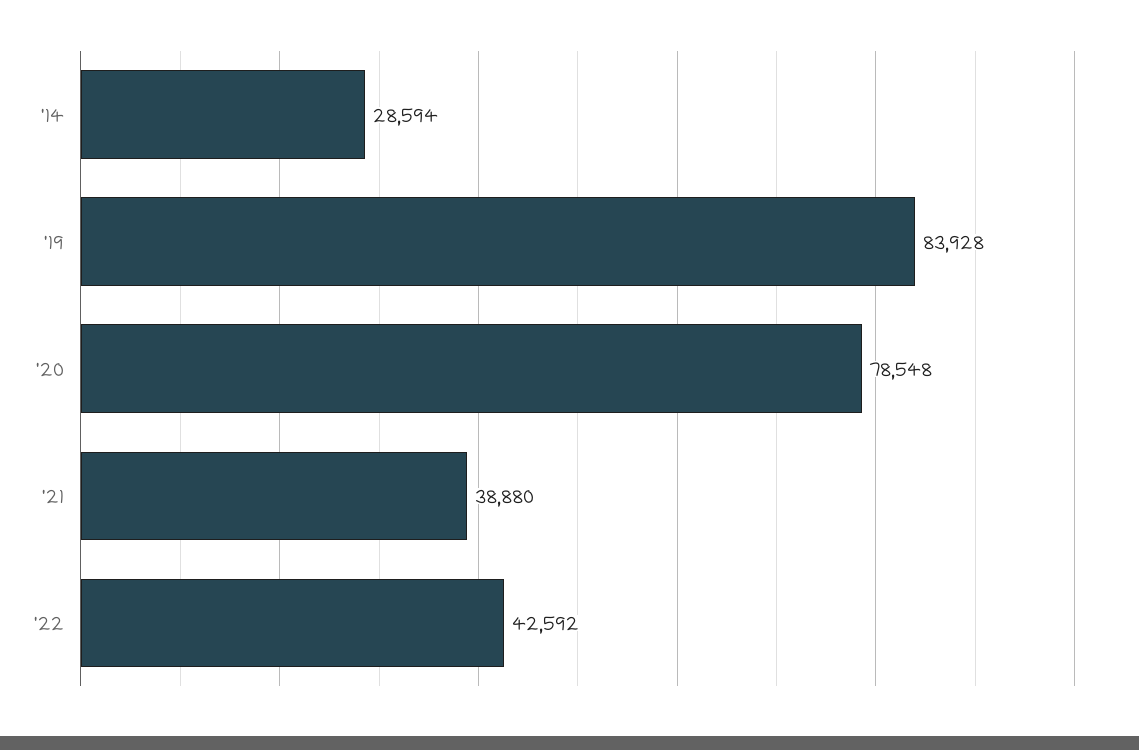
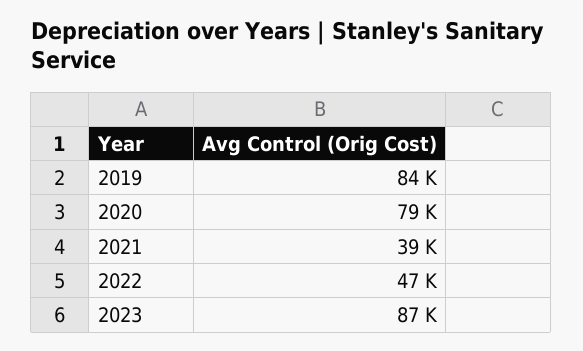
'14: 28594 -> none
'22: 42592 -> 47000
2023: none -> 87000

